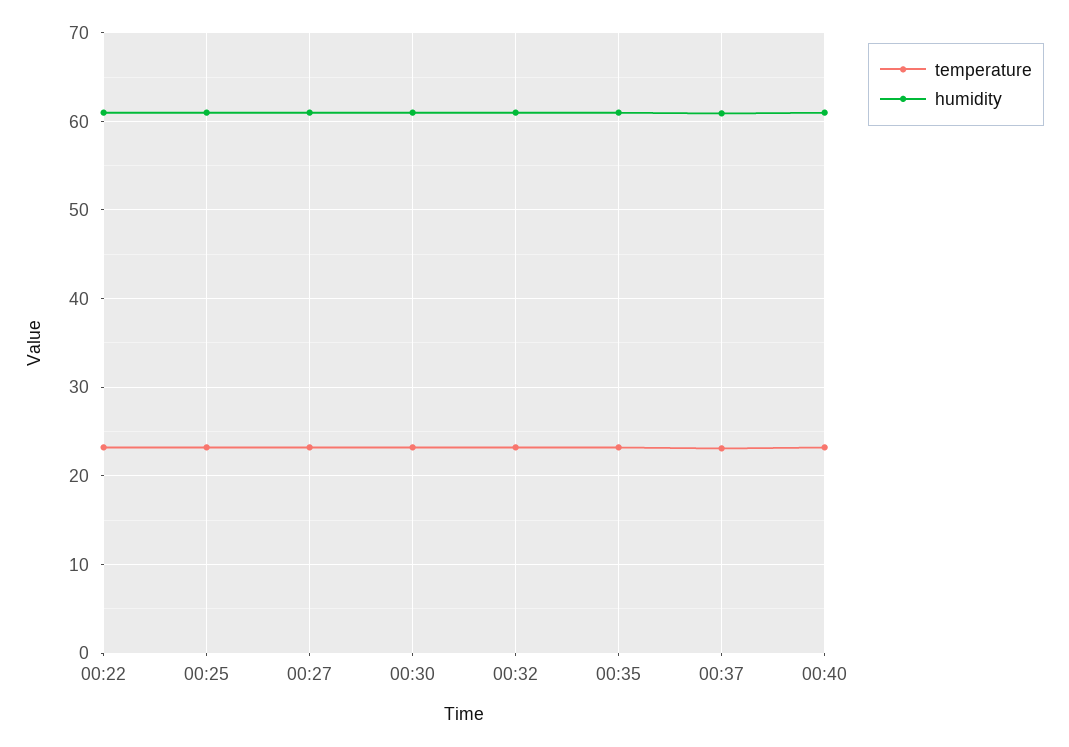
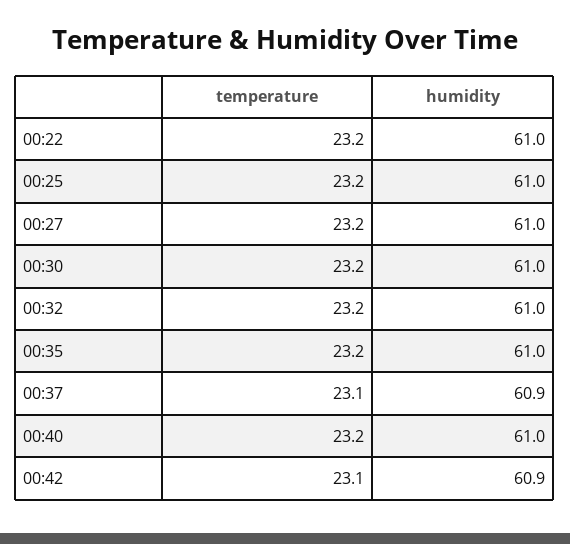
temperature, 00:42: none -> 23.1
humidity, 00:42: none -> 60.9

